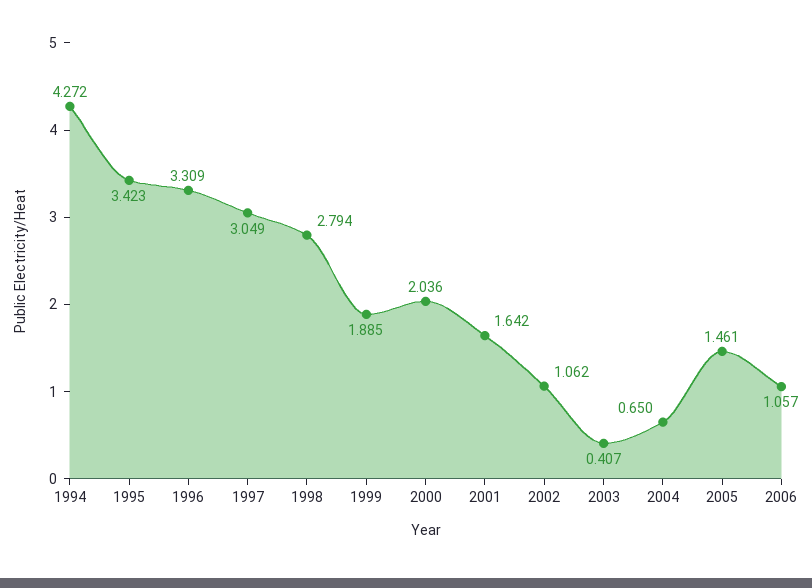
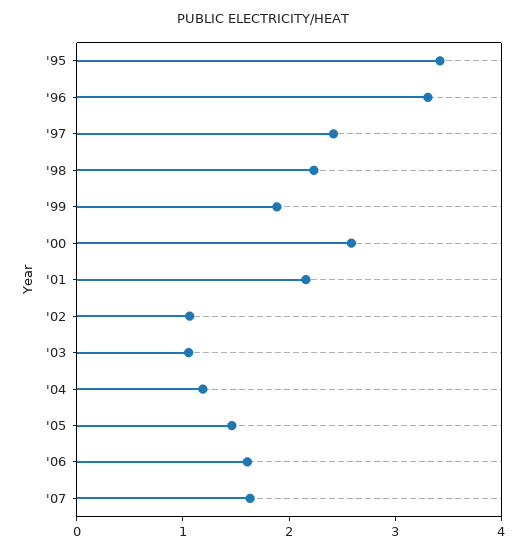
1994: 4.272 -> none
1997: 3.049 -> 2.4
1998: 2.794 -> 2.2
2000: 2.036 -> 2.6
2001: 1.642 -> 2.2
2003: 0.407 -> 1
2004: 0.65 -> 1.2
2006: 1.057 -> 1.6
'07: none -> 1.6

